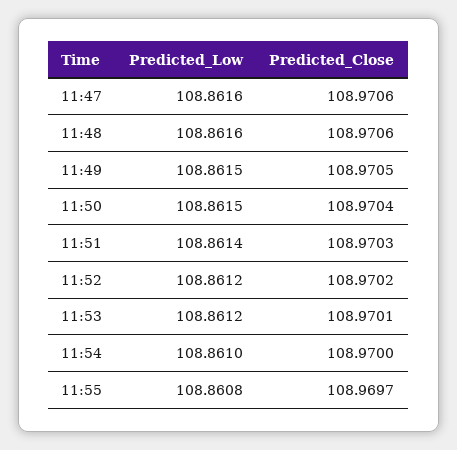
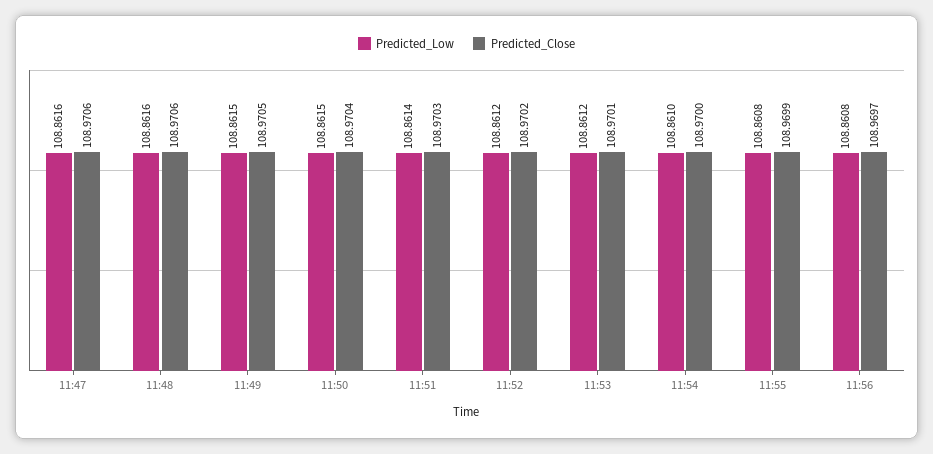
Predicted_Close, 11:55: 108.9697 -> 108.9699
Predicted_Low, 11:56: none -> 108.8608
Predicted_Close, 11:56: none -> 108.9697

